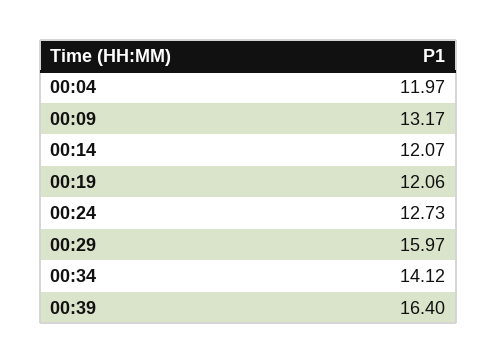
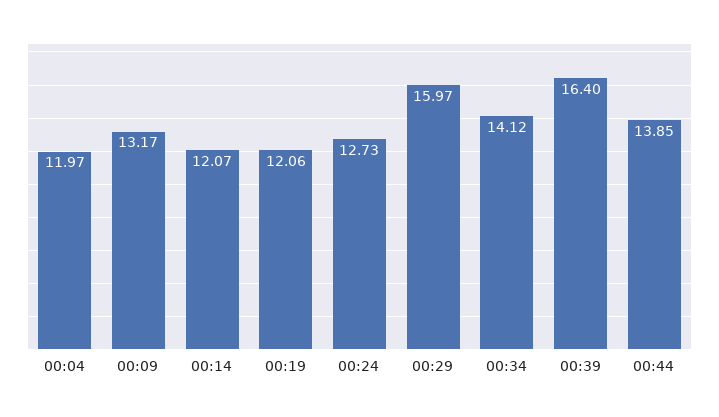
00:44: none -> 13.85

